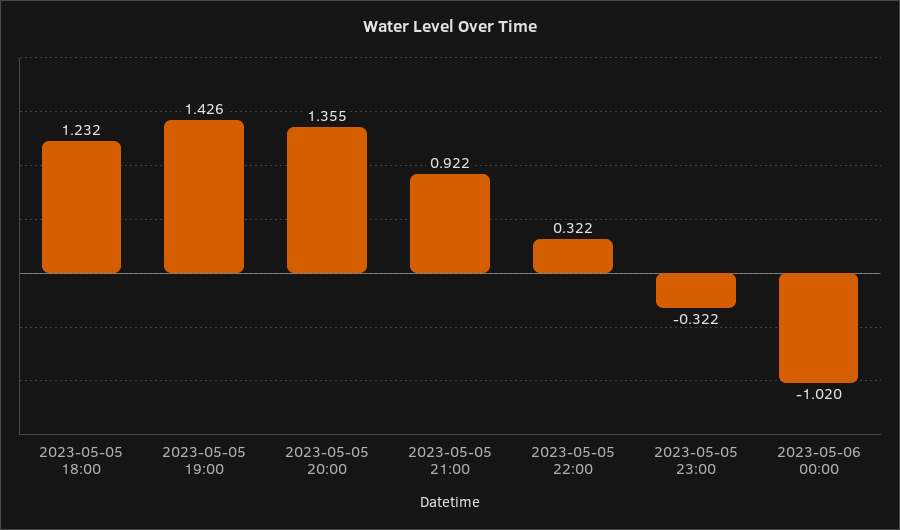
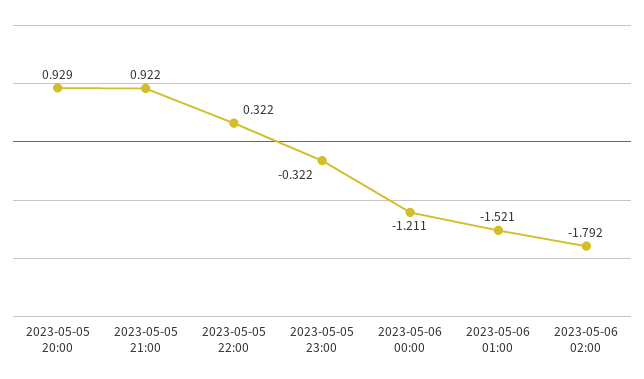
2023-05-05 18:00: 1.232 -> none
2023-05-05 19:00: 1.426 -> none
2023-05-05 20:00: 1.355 -> 0.929
2023-05-06 00:00: -1.02 -> -1.211
2023-05-06 01:00: none -> -1.521
2023-05-06 02:00: none -> -1.792

